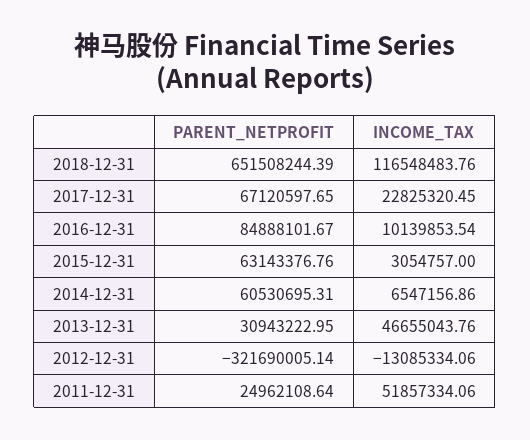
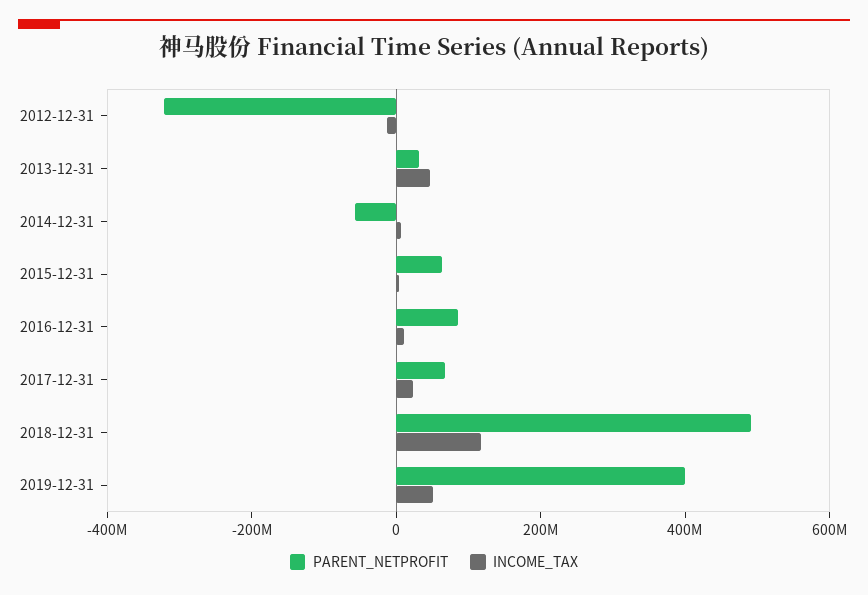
PARENT_NETPROFIT, 2018-12-31: 651508244.39 -> 500000000
PARENT_NETPROFIT, 2014-12-31: 60530695.31 -> -50000000
PARENT_NETPROFIT, 2011-12-31: 24962108.64 -> none
INCOME_TAX, 2011-12-31: 51857334.06 -> none
PARENT_NETPROFIT, 2019-12-31: none -> 400000000
INCOME_TAX, 2019-12-31: none -> 50000000

